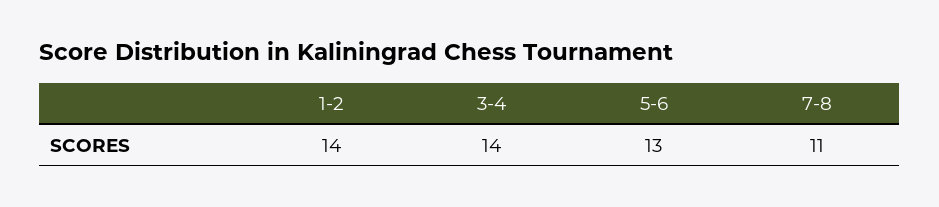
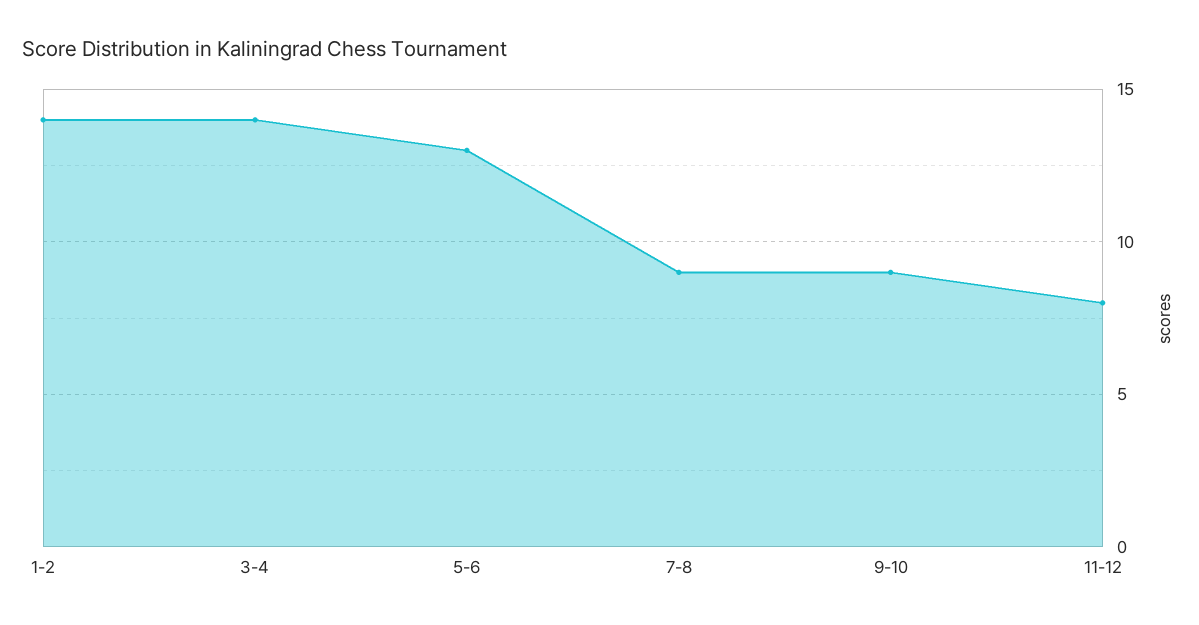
7-8: 11 -> 9
9-10: none -> 9
11-12: none -> 8

